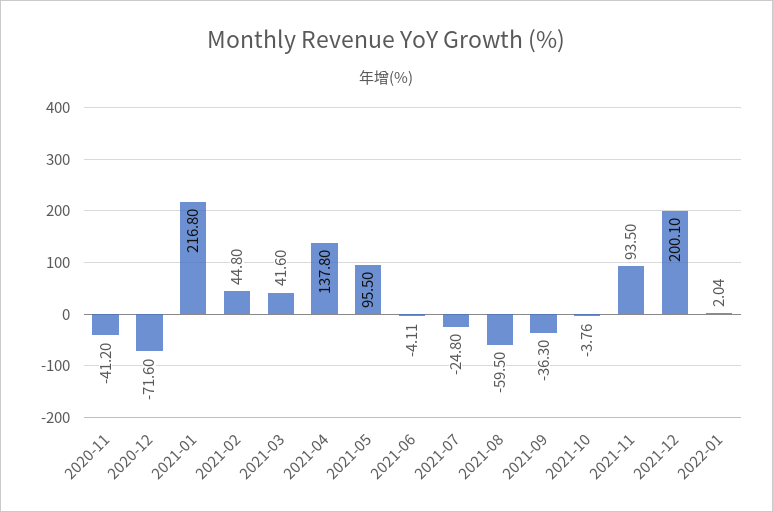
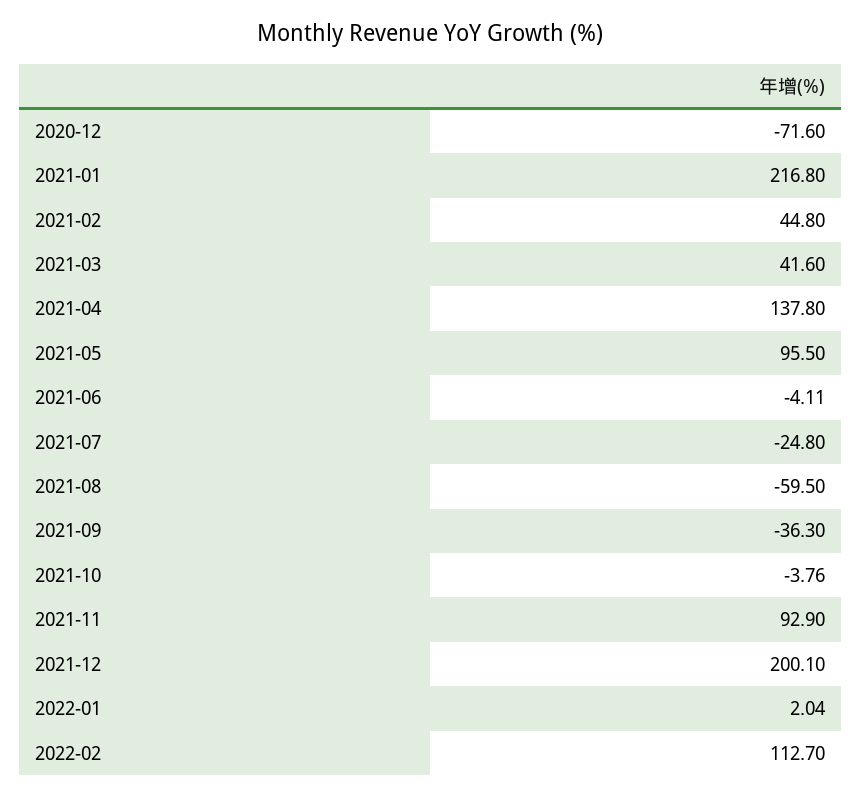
2020-11: -41.2 -> none
2021-11: 93.5 -> 92.9
2022-02: none -> 112.7

